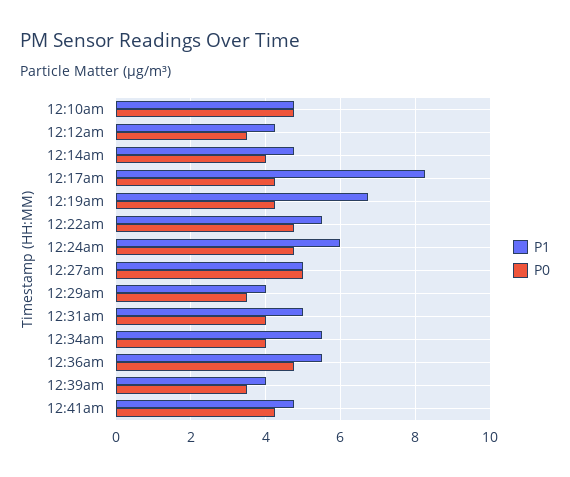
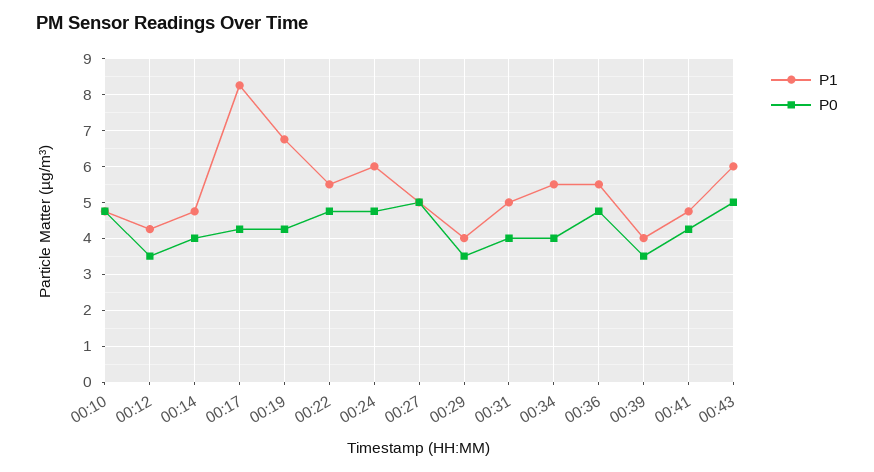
P1, 00:43: none -> 6
P0, 00:43: none -> 5

